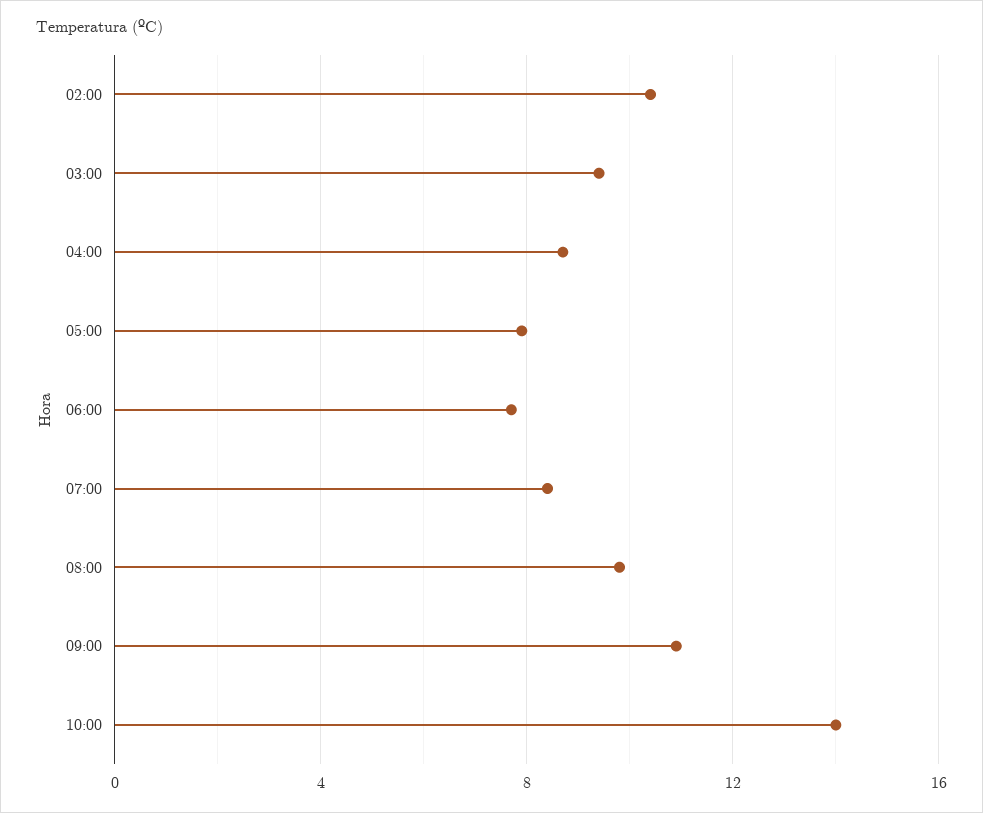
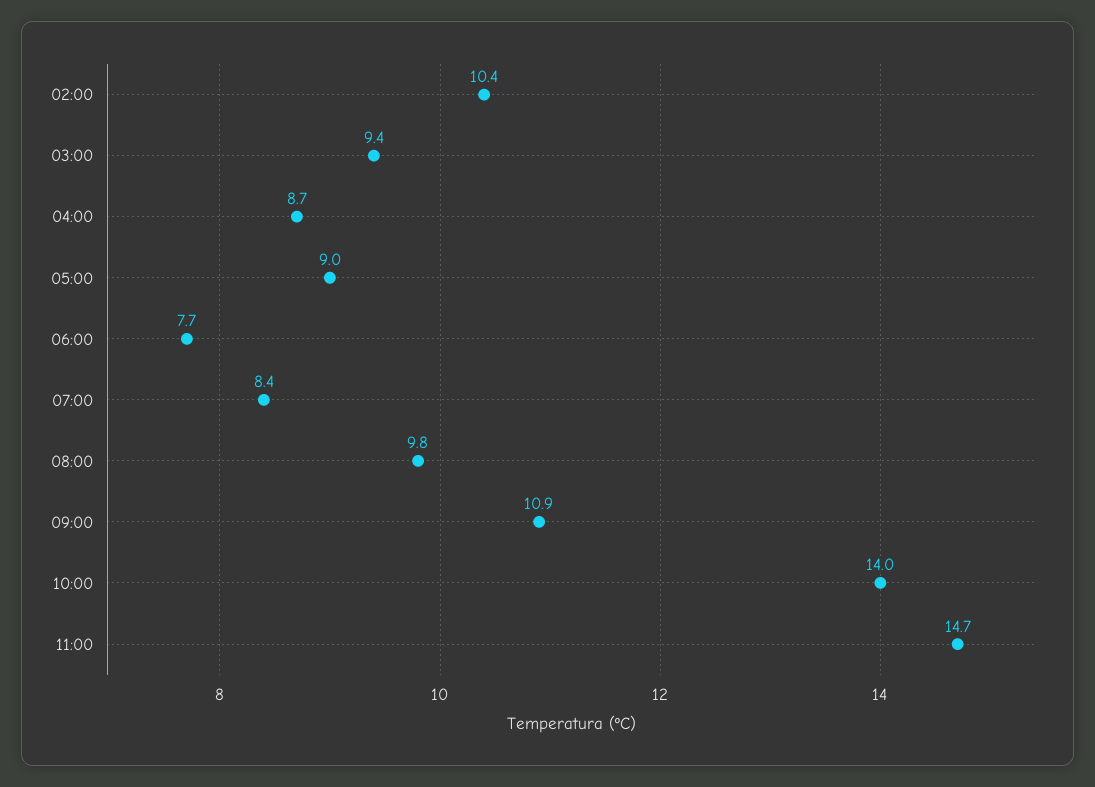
05:00: 8 -> 9
11:00: none -> 14.7

